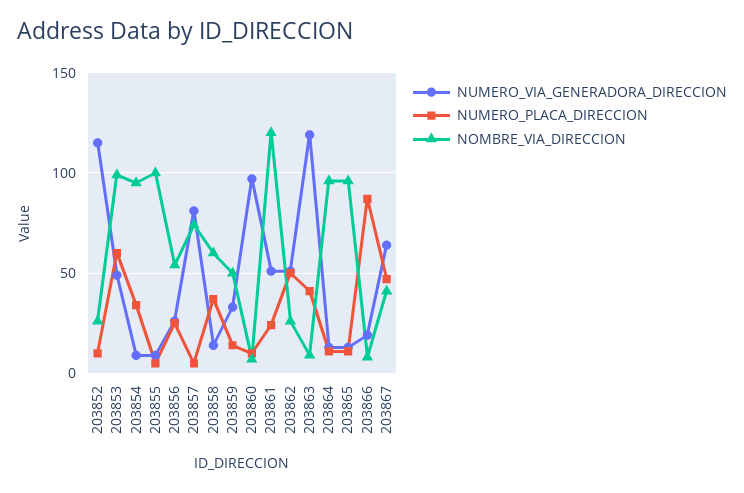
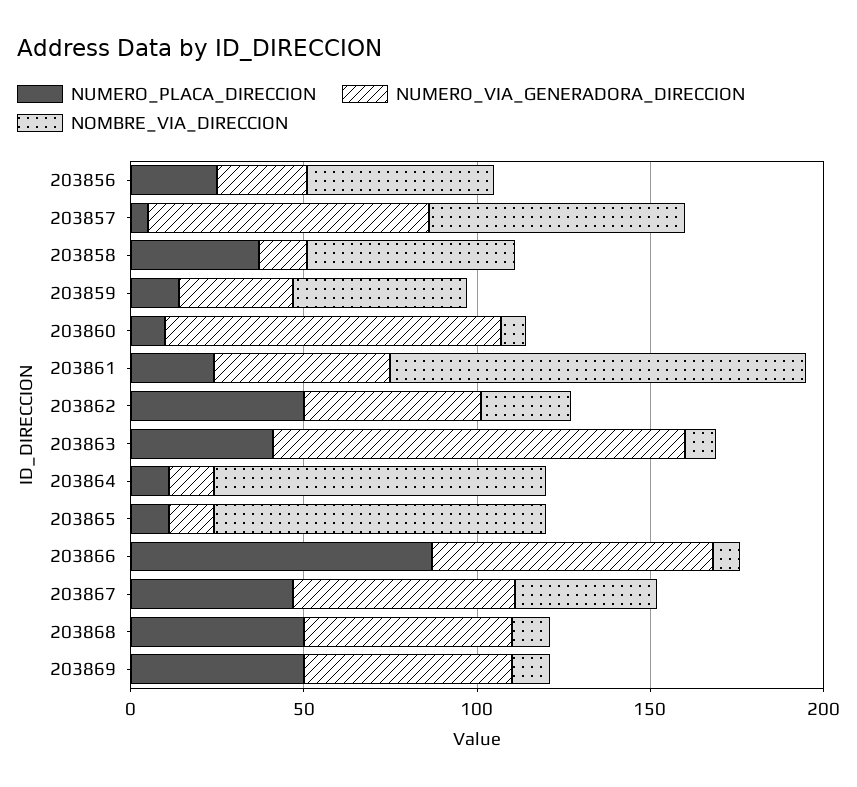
NUMERO_VIA_GENERADORA_DIRECCION, 203852: 115 -> none
NUMERO_PLACA_DIRECCION, 203852: 10 -> none
NOMBRE_VIA_DIRECCION, 203852: 25 -> none
NUMERO_VIA_GENERADORA_DIRECCION, 203853: 50 -> none
NUMERO_PLACA_DIRECCION, 203853: 60 -> none
NOMBRE_VIA_DIRECCION, 203853: 100 -> none
NUMERO_VIA_GENERADORA_DIRECCION, 203854: 10 -> none
NUMERO_PLACA_DIRECCION, 203854: 35 -> none
NOMBRE_VIA_DIRECCION, 203854: 95 -> none
NUMERO_VIA_GENERADORA_DIRECCION, 203855: 10 -> none
NUMERO_PLACA_DIRECCION, 203855: 5 -> none
NOMBRE_VIA_DIRECCION, 203855: 100 -> none
NUMERO_VIA_GENERADORA_DIRECCION, 203866: 20 -> 80
NUMERO_PLACA_DIRECCION, 203868: none -> 50
NUMERO_VIA_GENERADORA_DIRECCION, 203868: none -> 60
NOMBRE_VIA_DIRECCION, 203868: none -> 10
NUMERO_PLACA_DIRECCION, 203869: none -> 50
NUMERO_VIA_GENERADORA_DIRECCION, 203869: none -> 60
NOMBRE_VIA_DIRECCION, 203869: none -> 10

